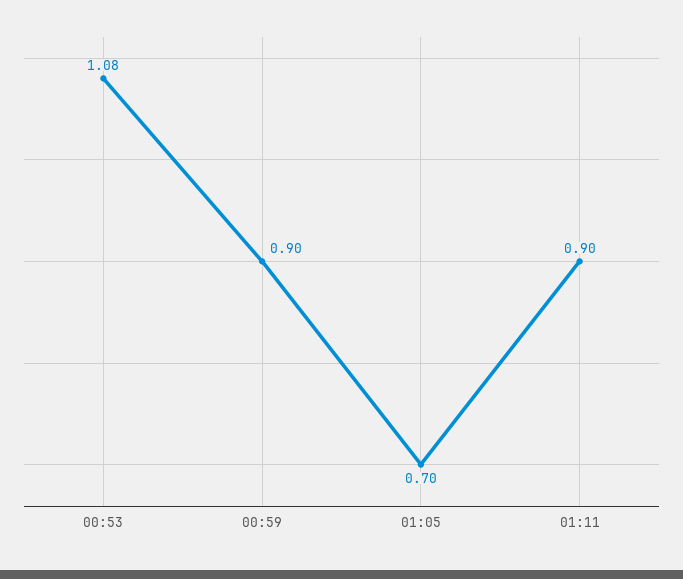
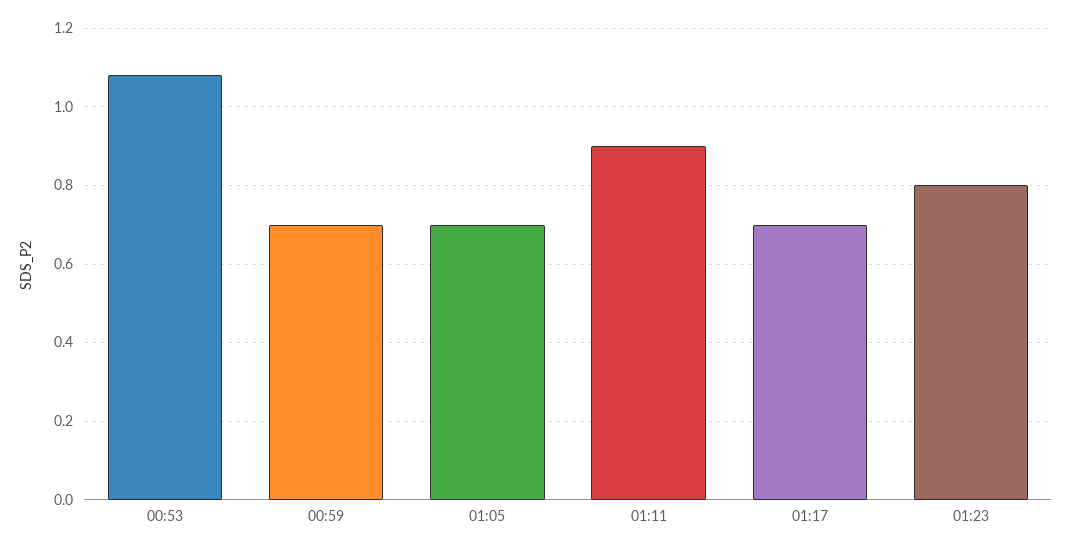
00:59: 0.9 -> 0.7
01:17: none -> 0.7
01:23: none -> 0.8

